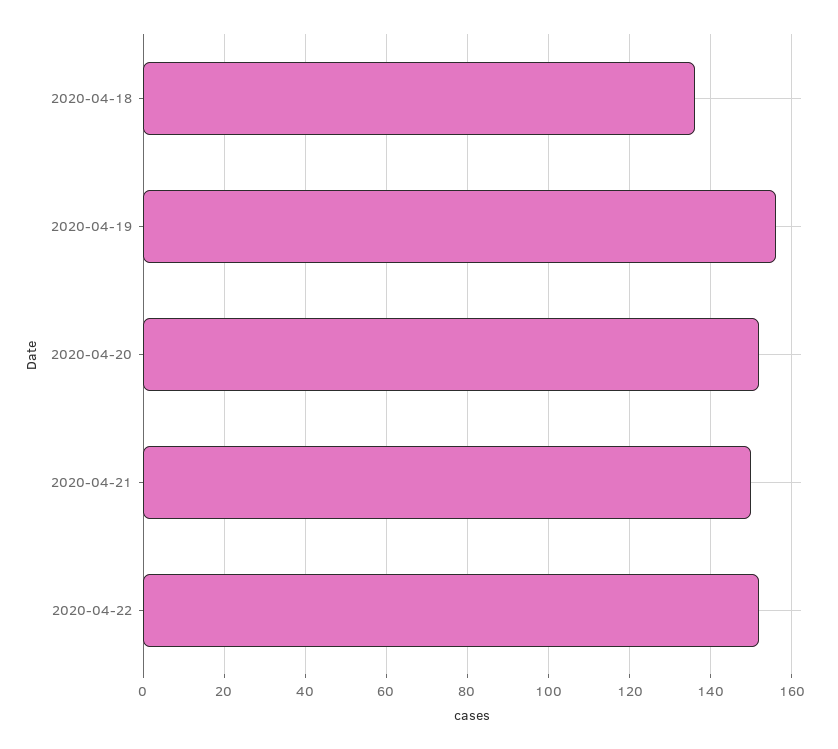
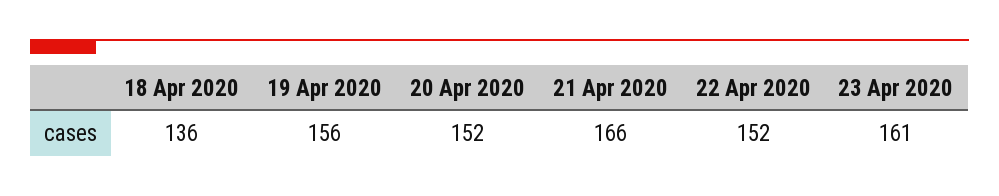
2020-04-21: 150 -> 166
23 Apr 2020: none -> 161

